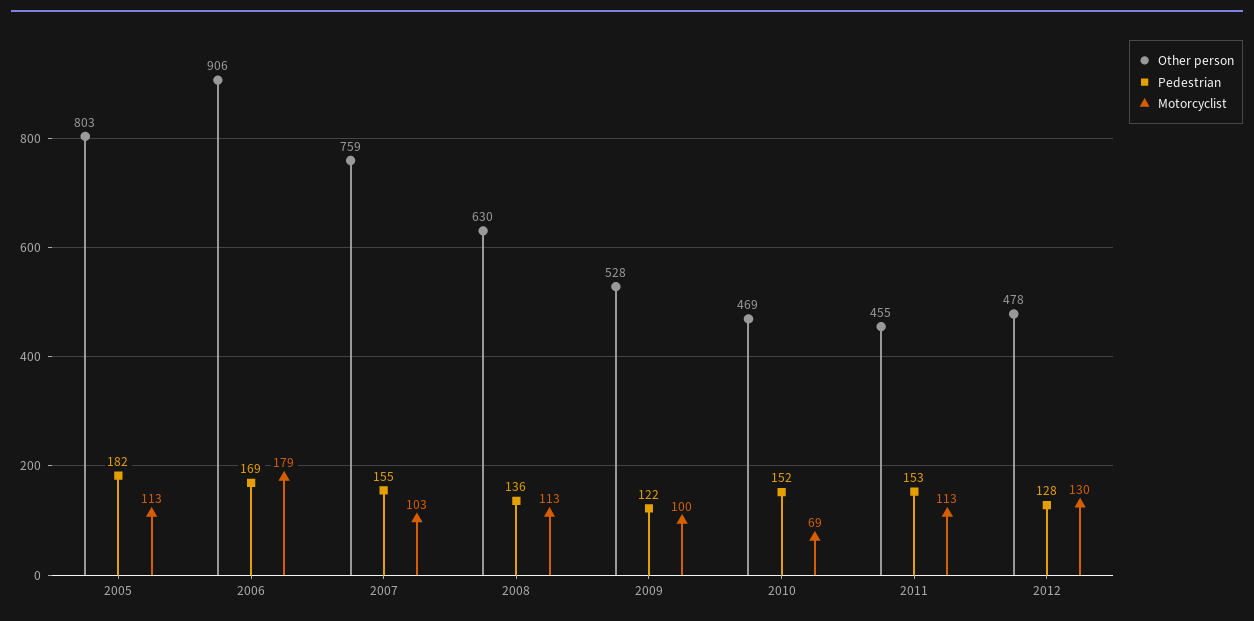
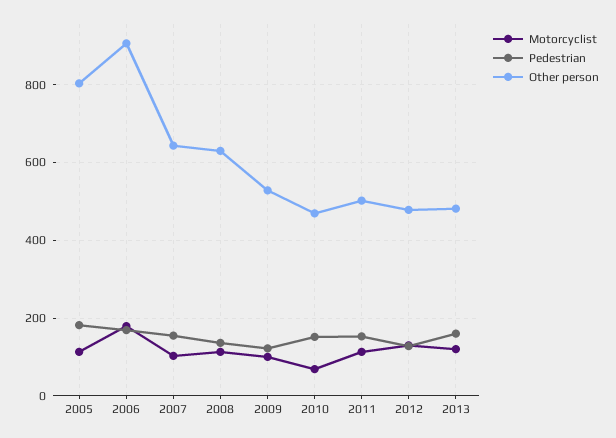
Other person, 2007: 759 -> 640
Other person, 2011: 455 -> 500
Motorcyclist, 2013: none -> 120
Pedestrian, 2013: none -> 160
Other person, 2013: none -> 480

